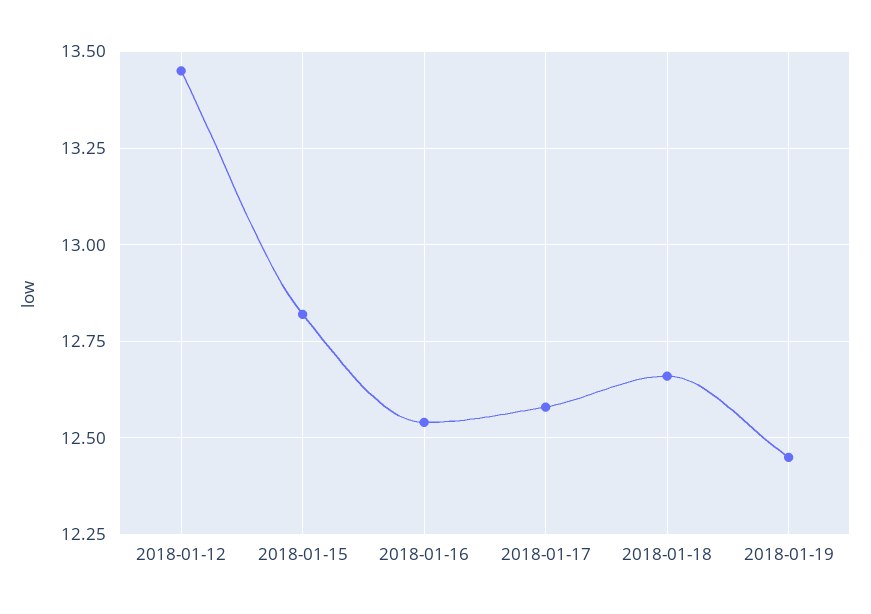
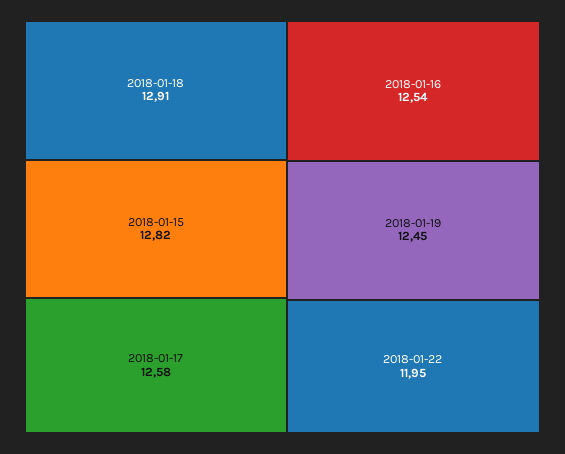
2018-01-12: 13.45 -> none
2018-01-18: 12.65 -> 12.91
2018-01-22: none -> 11.95

